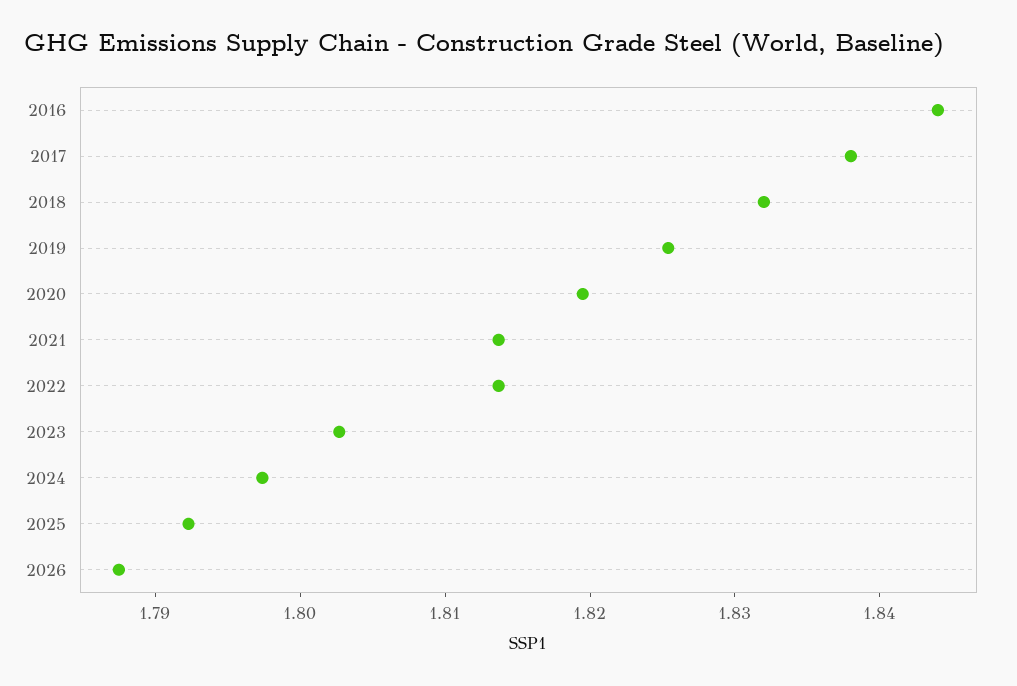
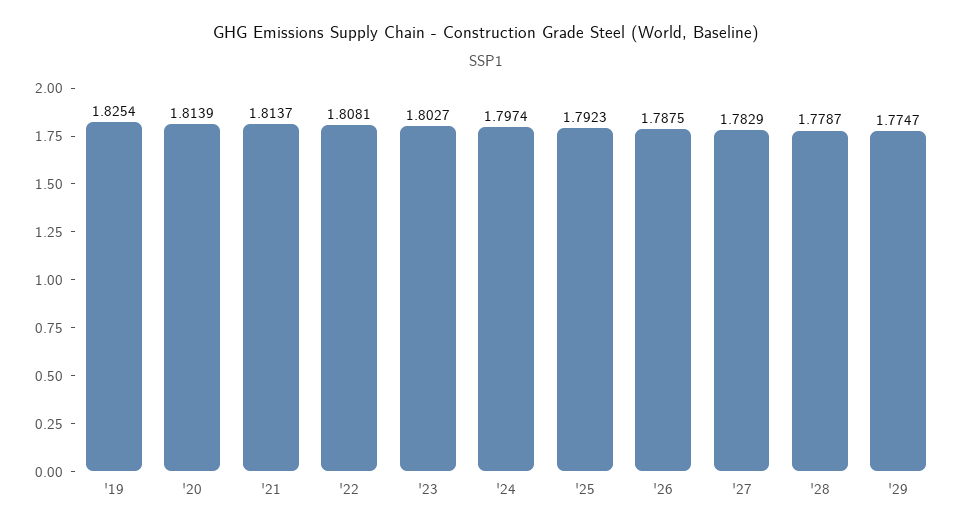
2016: 1.844 -> none
2017: 1.838 -> none
2018: 1.832 -> none
2020: 1.82 -> 1.8139
2022: 1.814 -> 1.8081
'27: none -> 1.7829
'28: none -> 1.7787
'29: none -> 1.7747

